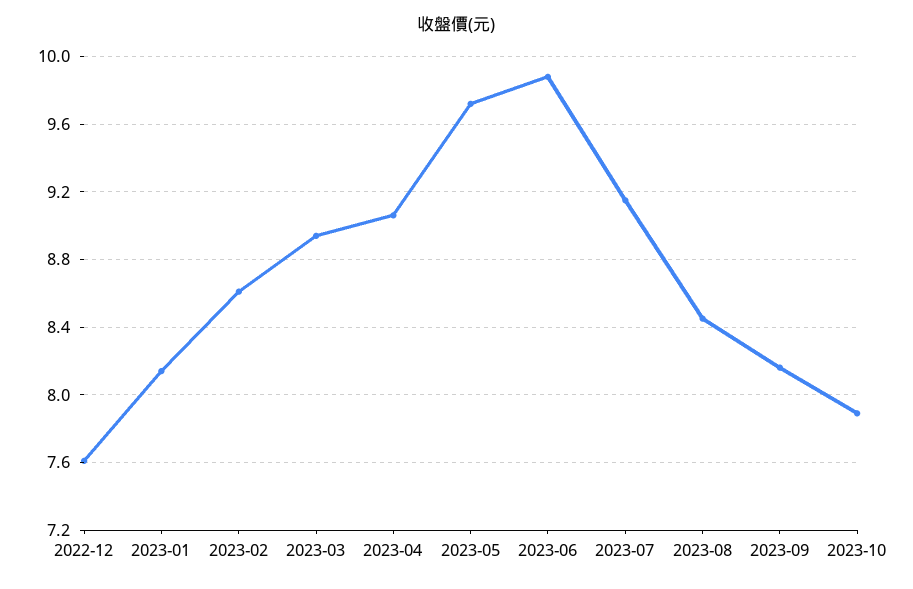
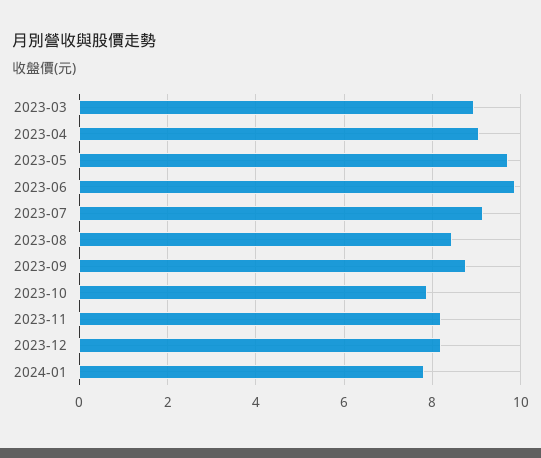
2022-12: 7.6 -> none
2023-01: 8.15 -> none
2023-02: 8.6 -> none
2023-09: 8.15 -> 8.8
2023-11: none -> 8.2
2023-12: none -> 8.2
2024-01: none -> 7.8

